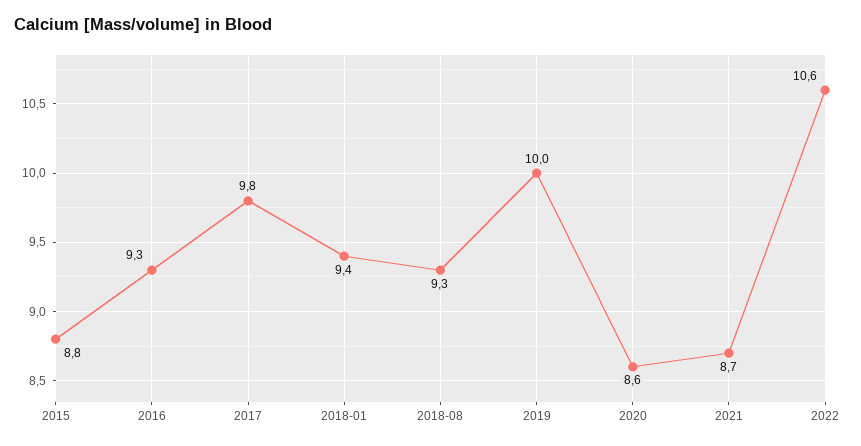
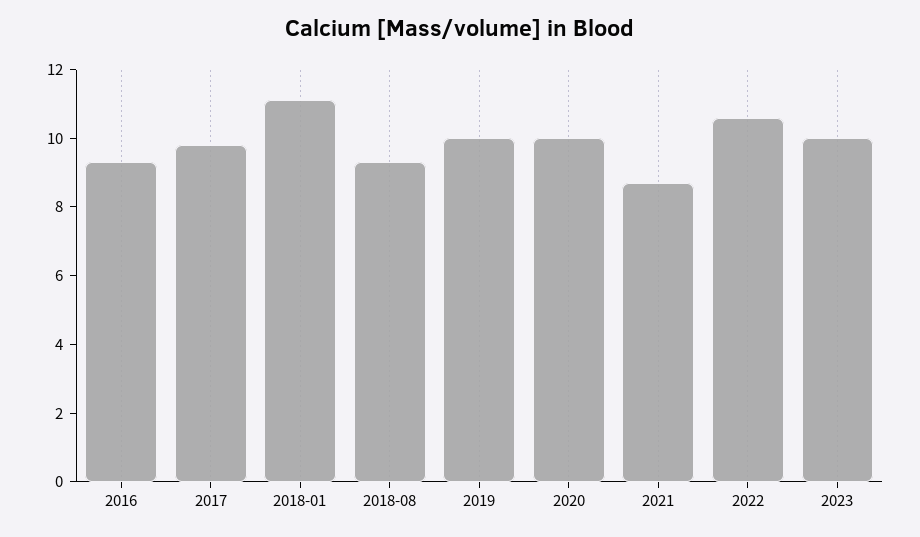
2015: 8.8 -> none
2018-01: 9.4 -> 11
2020: 8.6 -> 10
2023: none -> 10

